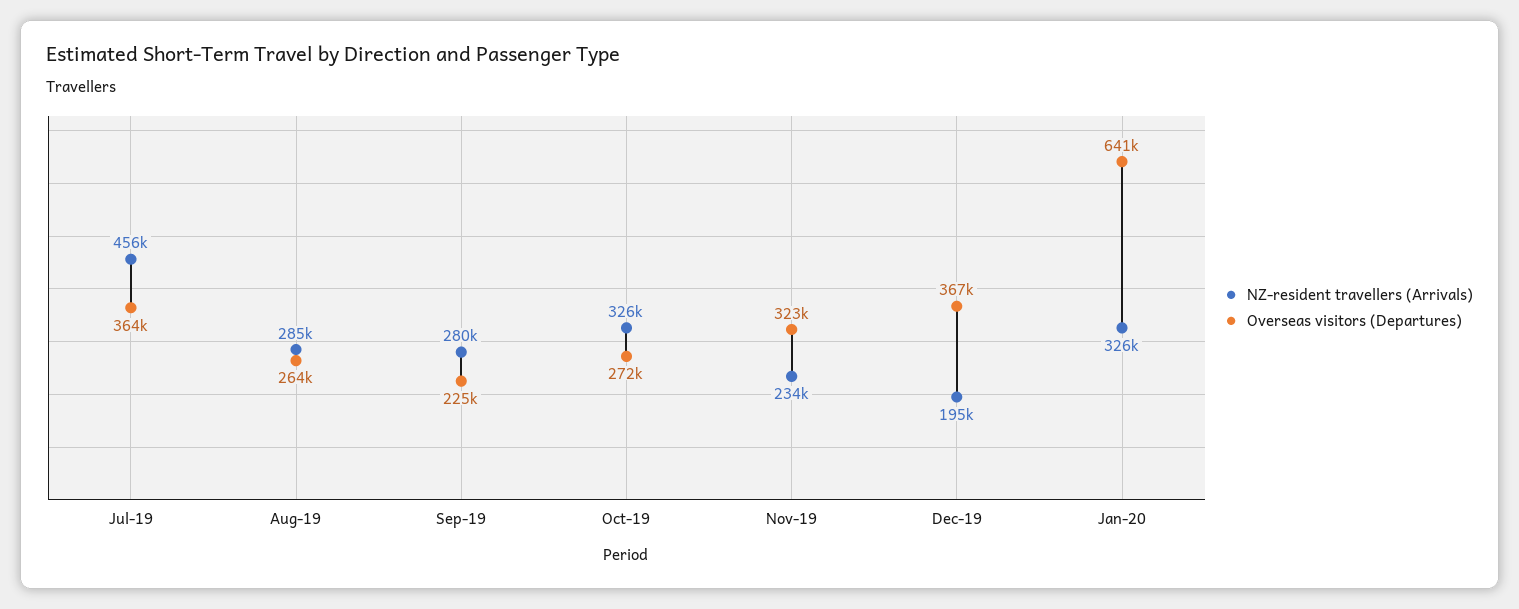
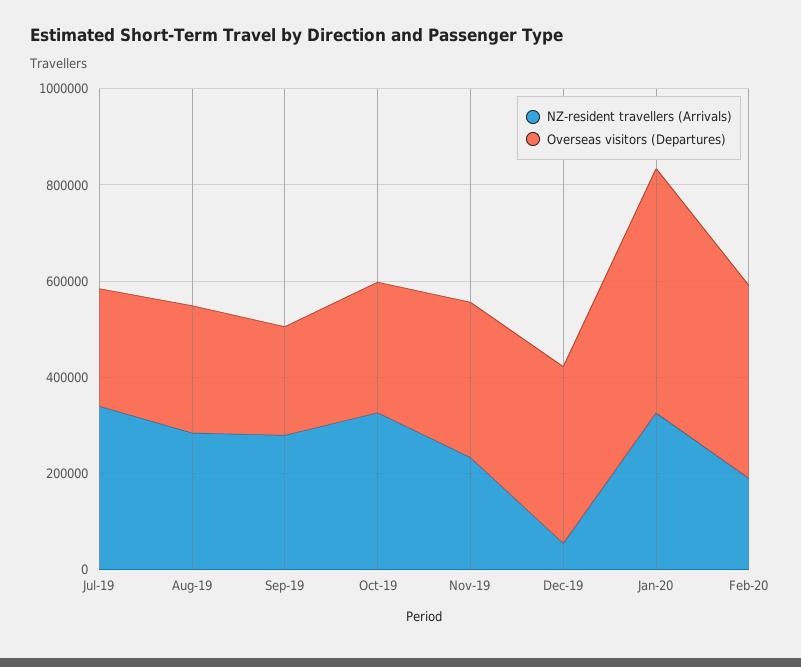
NZ-resident travellers (Arrivals), Jul-19: 456000 -> 350000
Overseas visitors (Departures), Jul-19: 364000 -> 250000
NZ-resident travellers (Arrivals), Dec-19: 195000 -> 50000
Overseas visitors (Departures), Jan-20: 641000 -> 500000
NZ-resident travellers (Arrivals), Feb-20: none -> 200000
Overseas visitors (Departures), Feb-20: none -> 400000

